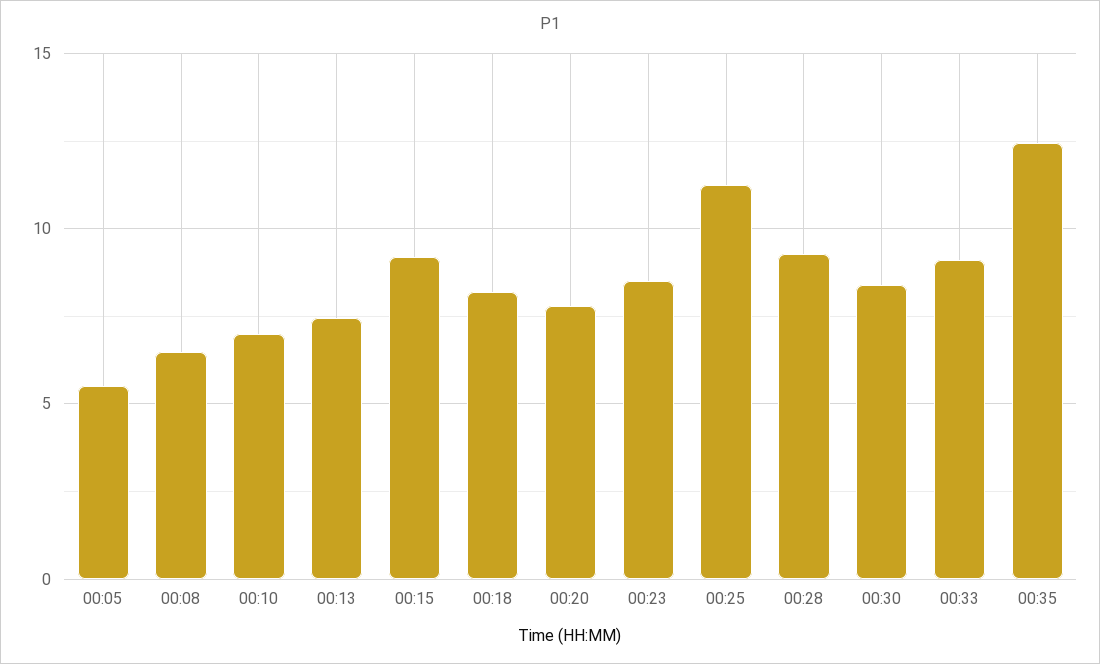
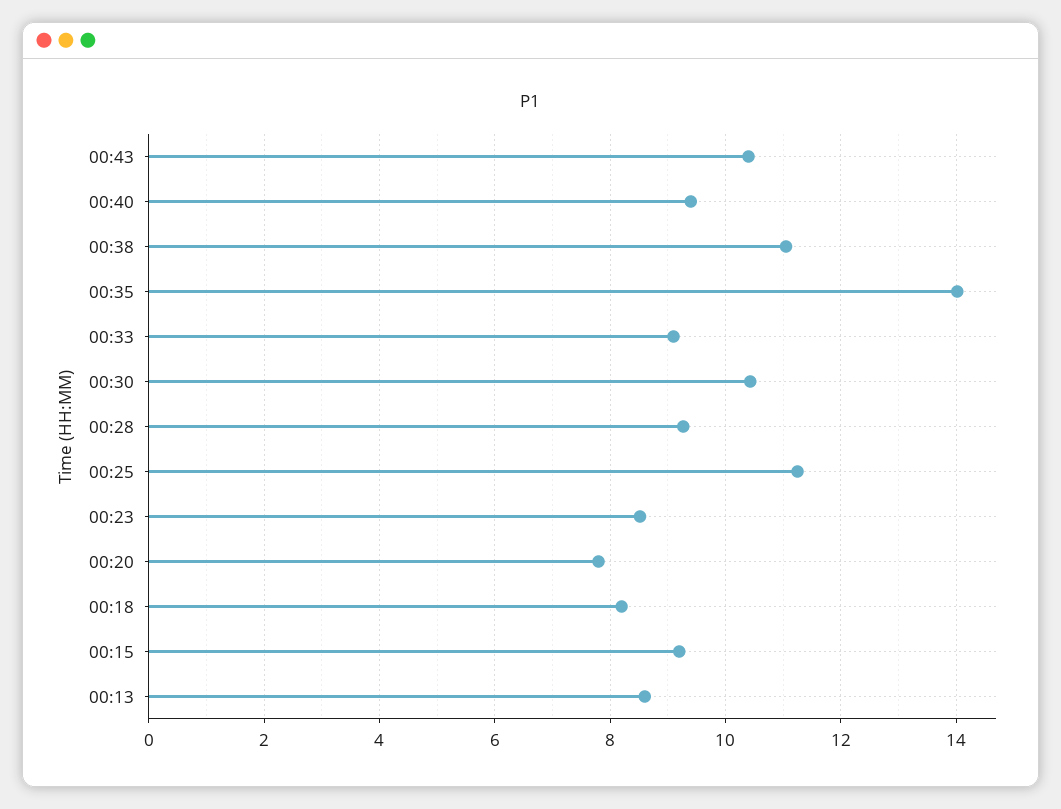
00:05: 5.5 -> none
00:08: 6.5 -> none
00:10: 7 -> none
00:13: 7.5 -> 8.6
00:30: 8.5 -> 10.4
00:35: 12.5 -> 14
00:43: none -> 10.4
00:40: none -> 9.4
00:38: none -> 11

